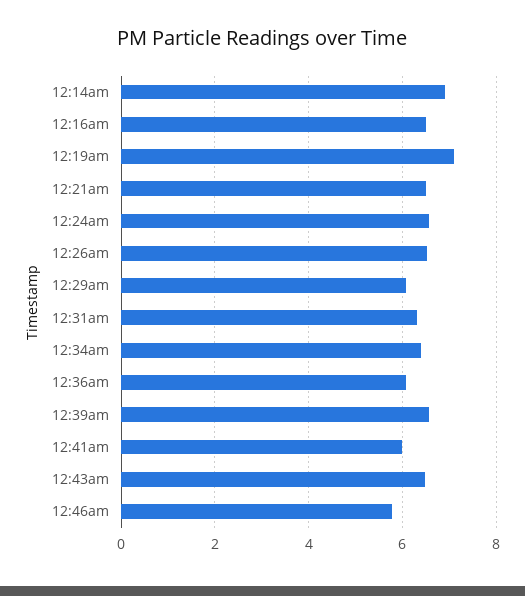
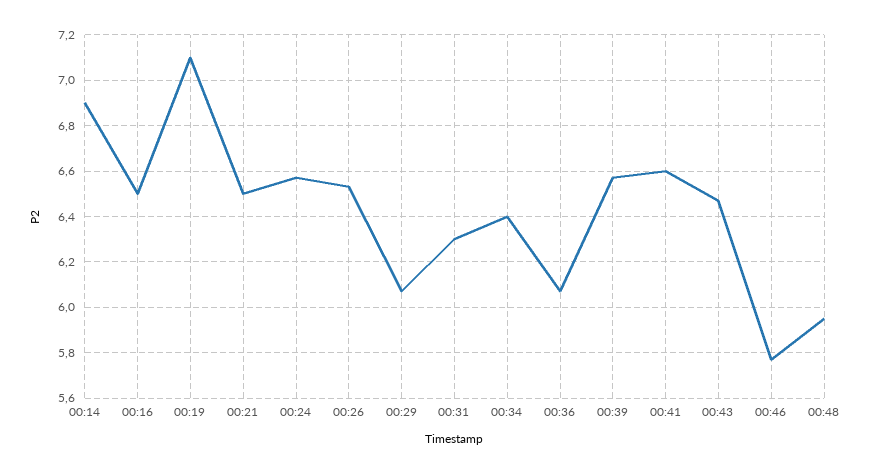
12:41am: 6 -> 6.6
00:48: none -> 5.95

